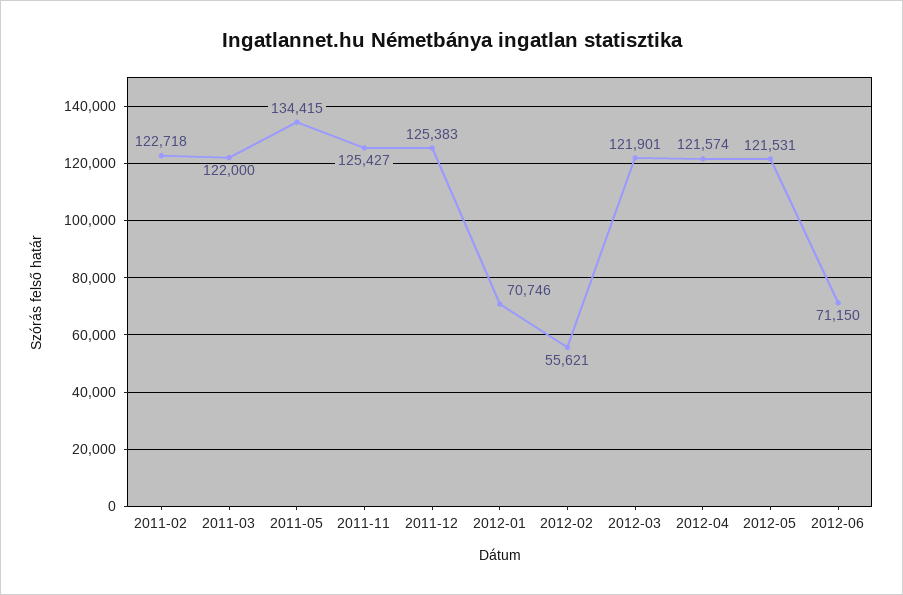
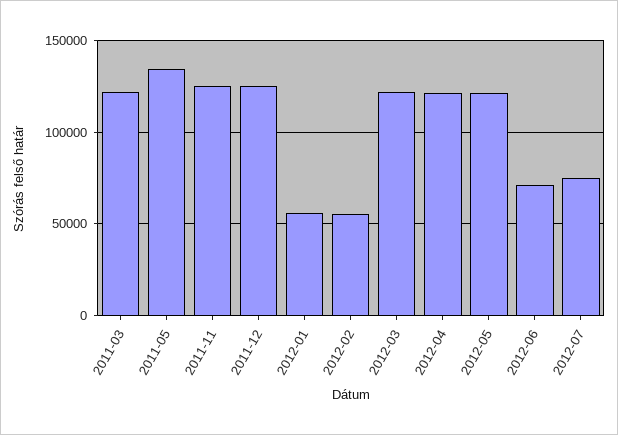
2011-02: 122718 -> none
2012-01: 70746 -> 55000
2012-07: none -> 75000

